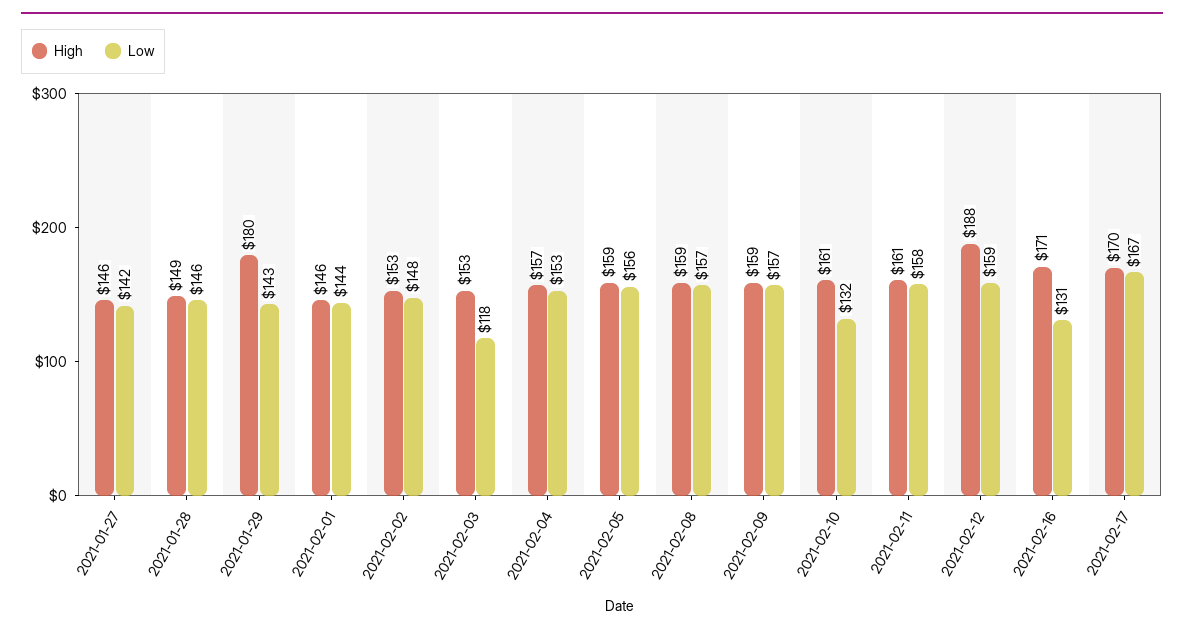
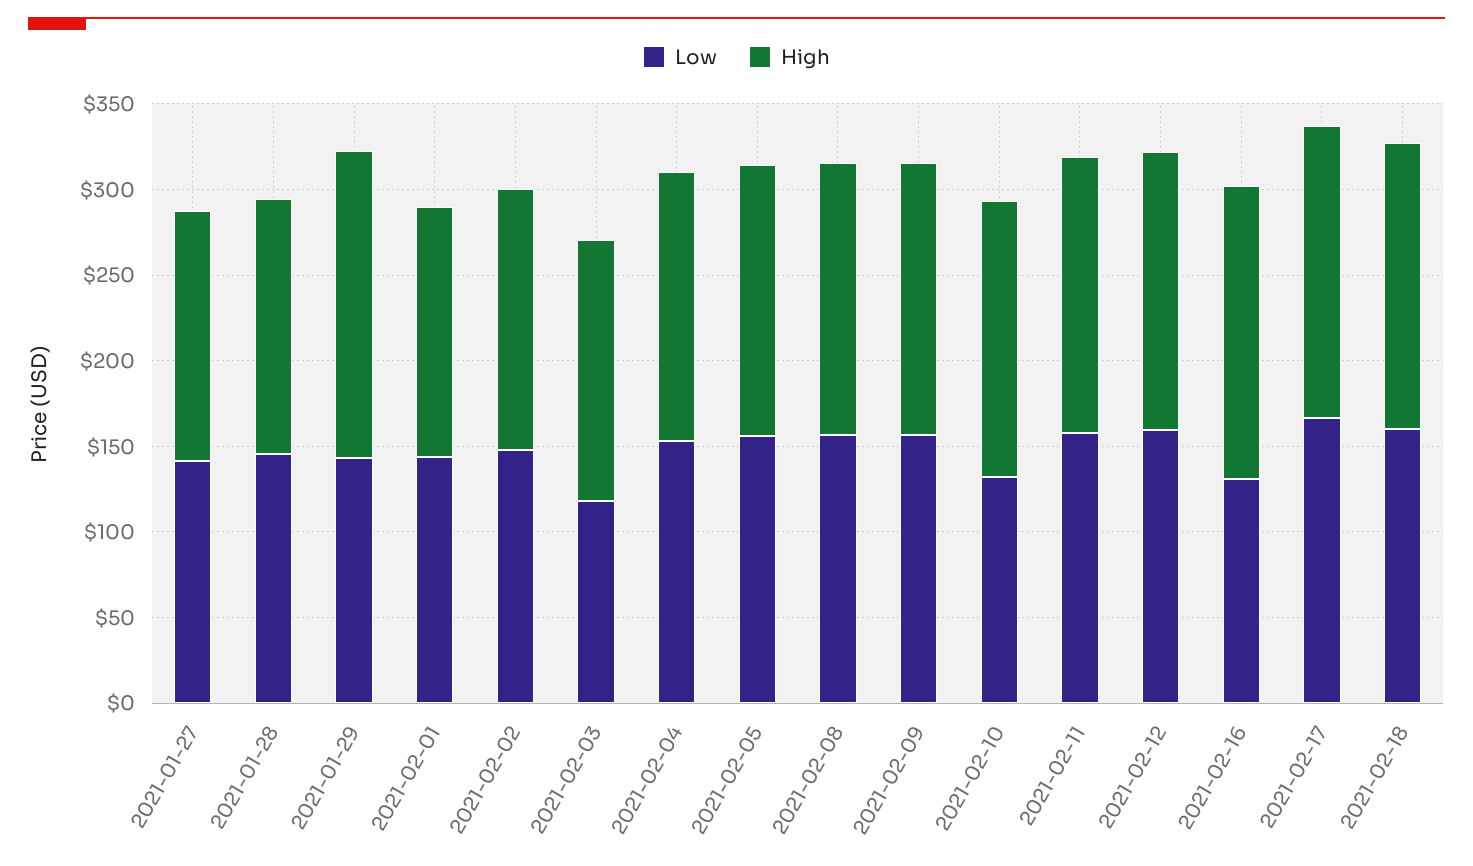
High, 2021-02-12: 188 -> 160
Low, 2021-02-18: none -> 160
High, 2021-02-18: none -> 170

